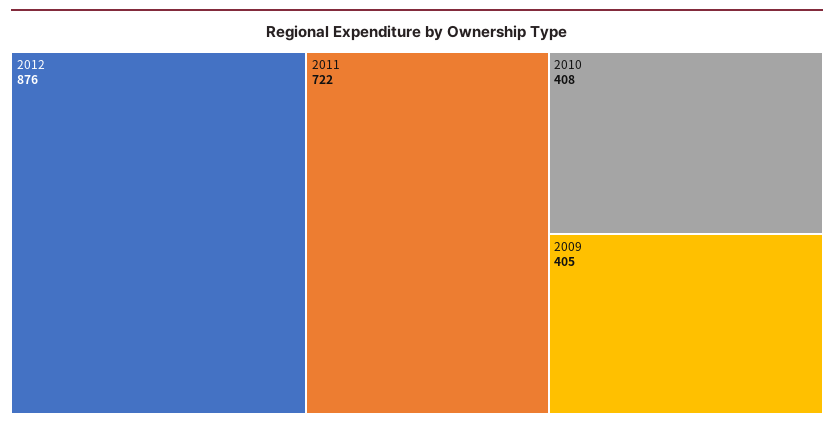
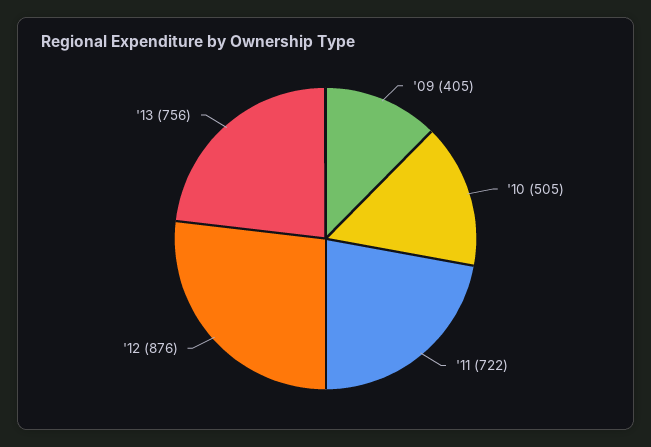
2010: 408 -> 505
'13: none -> 756

